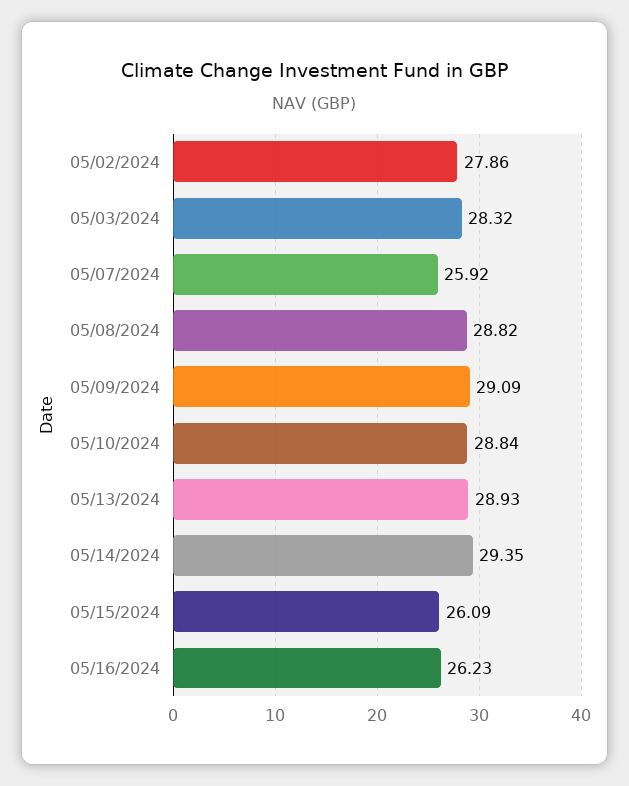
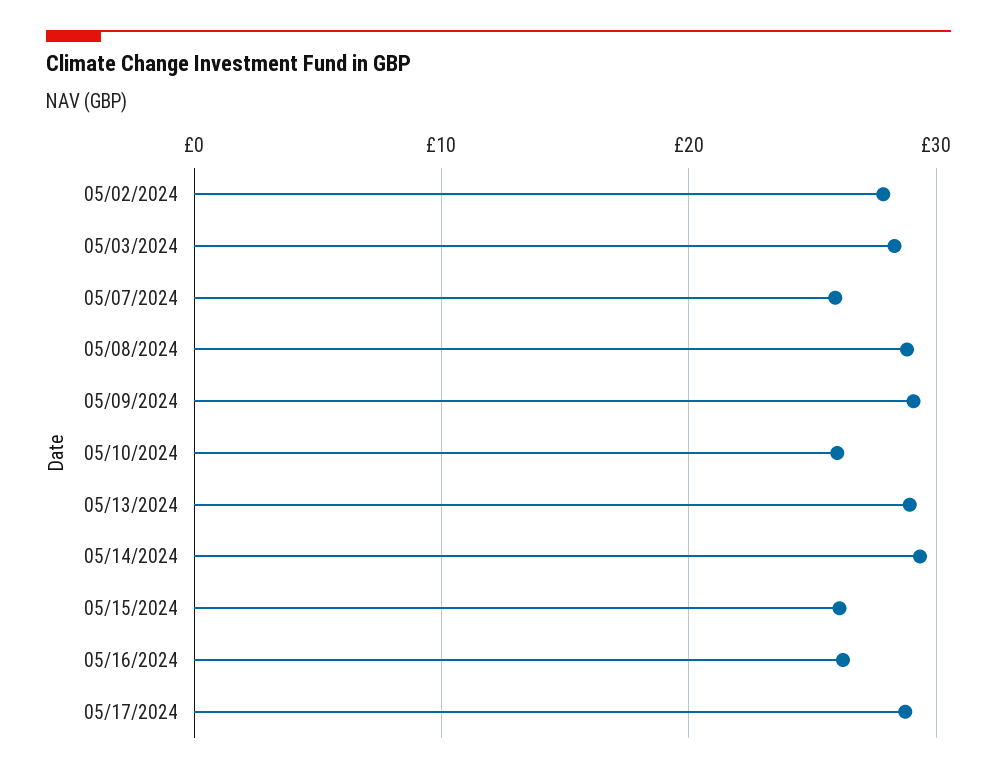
05/10/2024: 28.84 -> 26
05/17/2024: none -> 29

